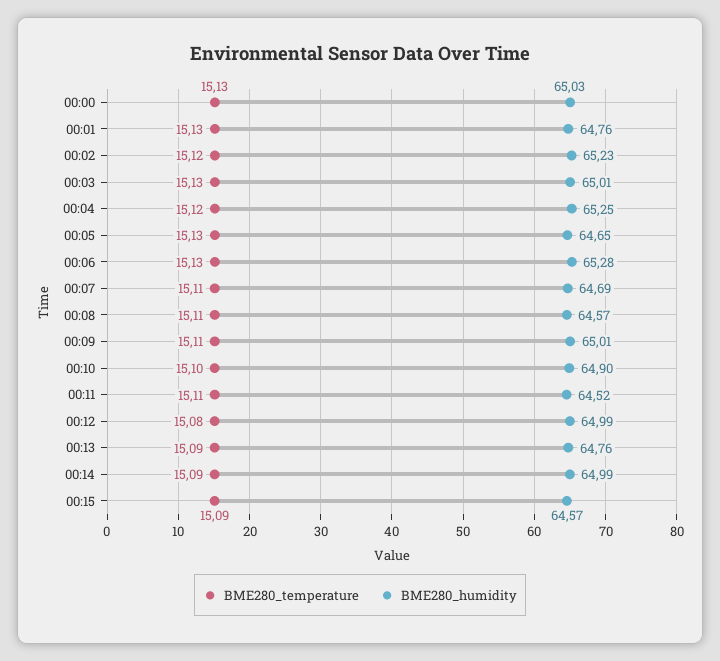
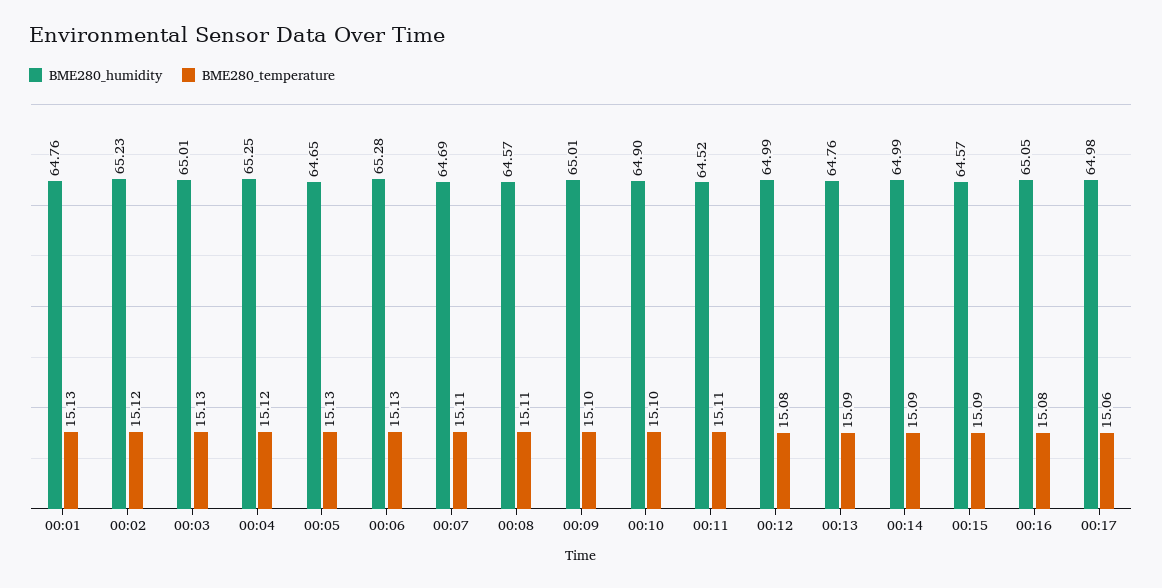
BME280_temperature, 00:00: 15.13 -> none
BME280_humidity, 00:00: 65.03 -> none
BME280_temperature, 00:09: 15.11 -> 15.1
BME280_humidity, 00:16: none -> 65.05
BME280_temperature, 00:16: none -> 15.08
BME280_humidity, 00:17: none -> 64.98
BME280_temperature, 00:17: none -> 15.06

